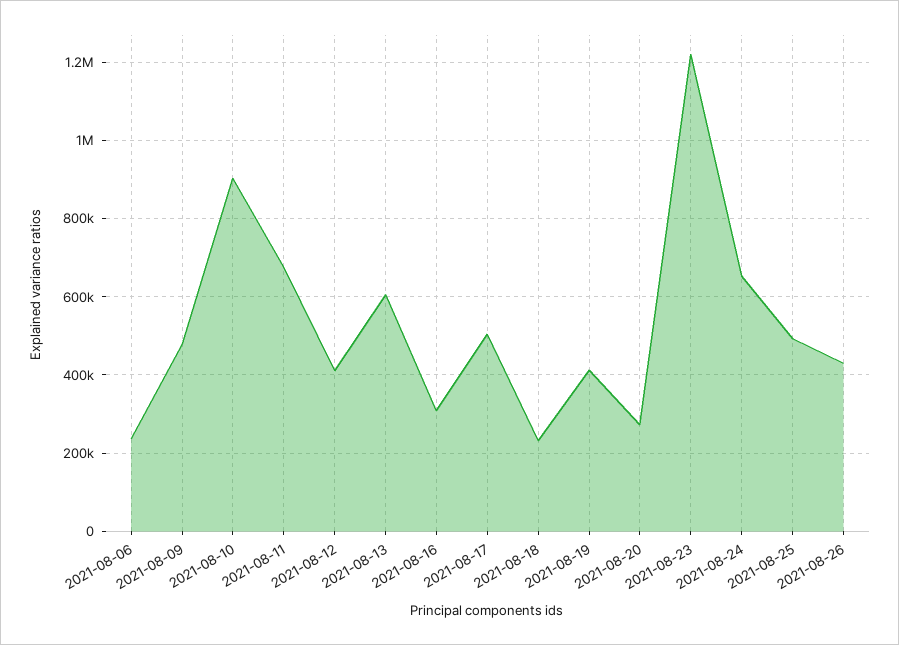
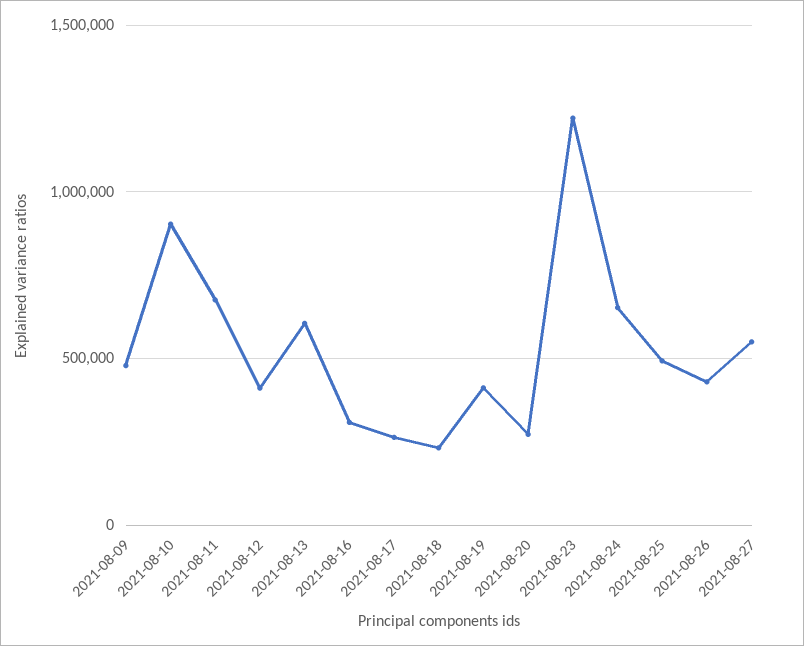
2021-08-06: 240000 -> none
2021-08-17: 500000 -> 250000
2021-08-27: none -> 550000

